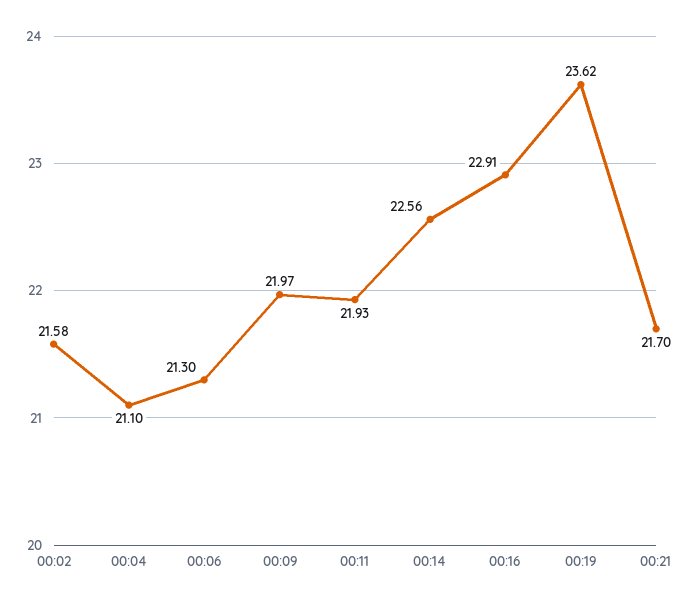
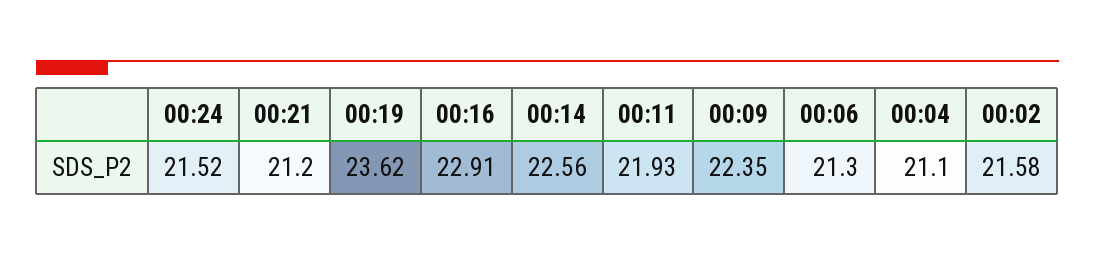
00:09: 21.97 -> 22.35
00:21: 21.7 -> 21.2
00:24: none -> 21.52

